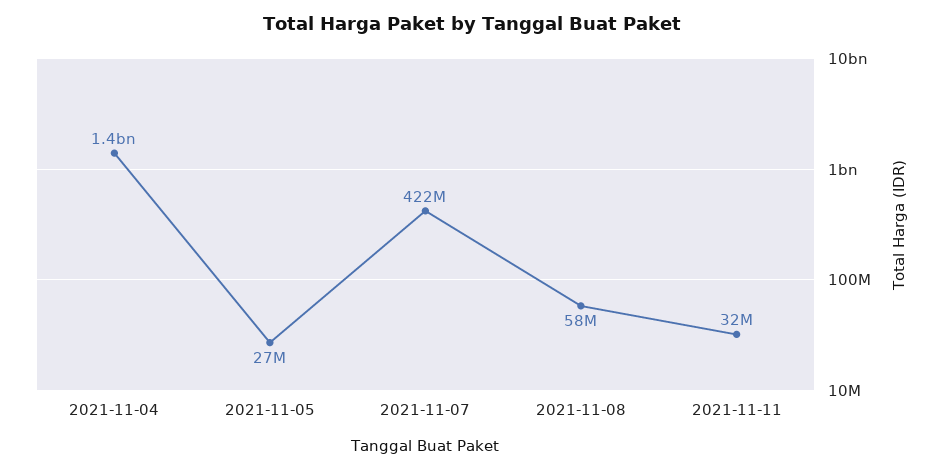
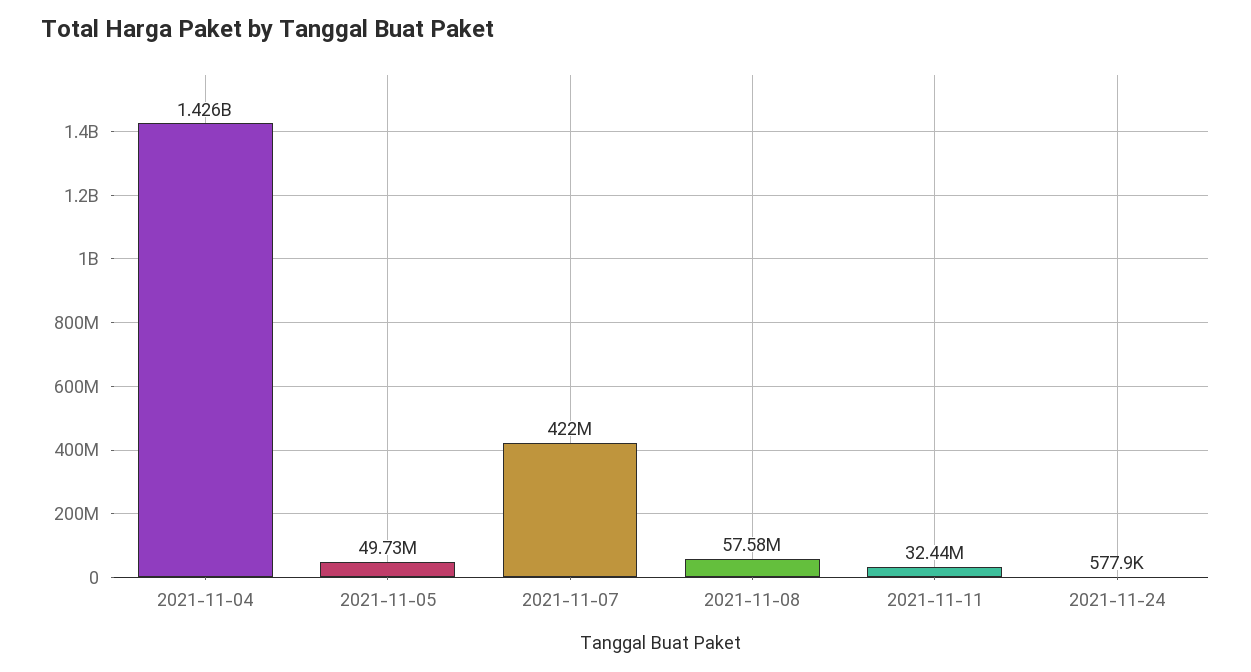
2021-11-05: 27000000 -> 49730000
2021-11-24: none -> 577900

